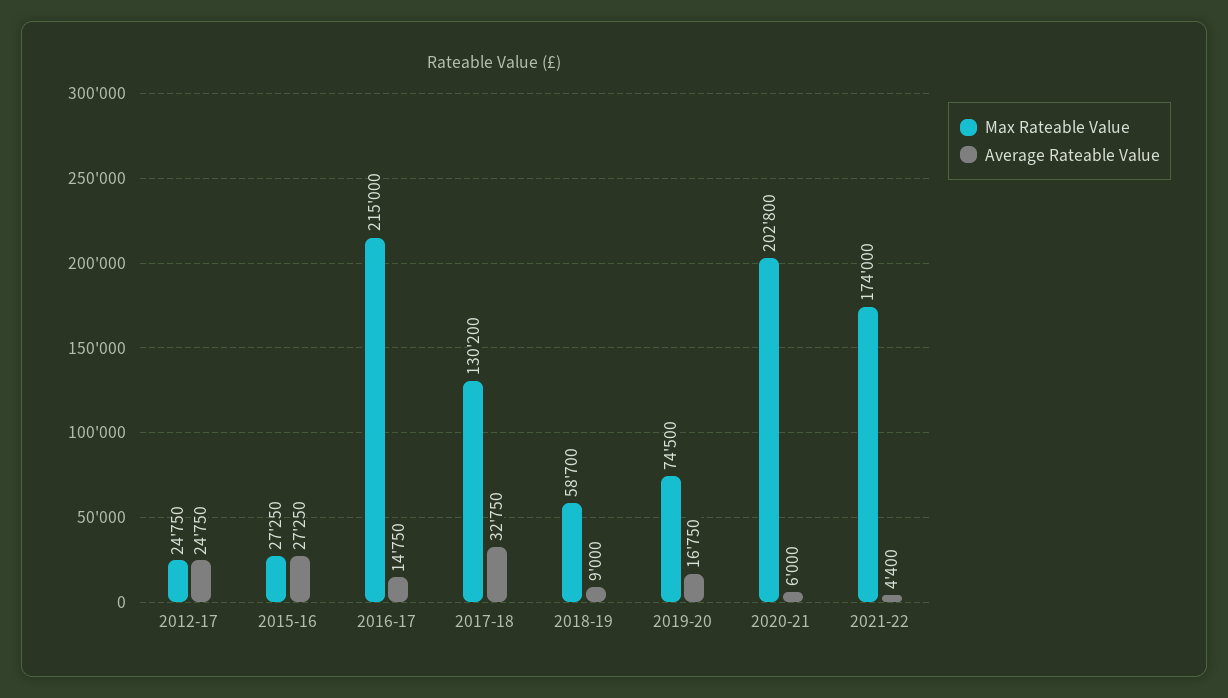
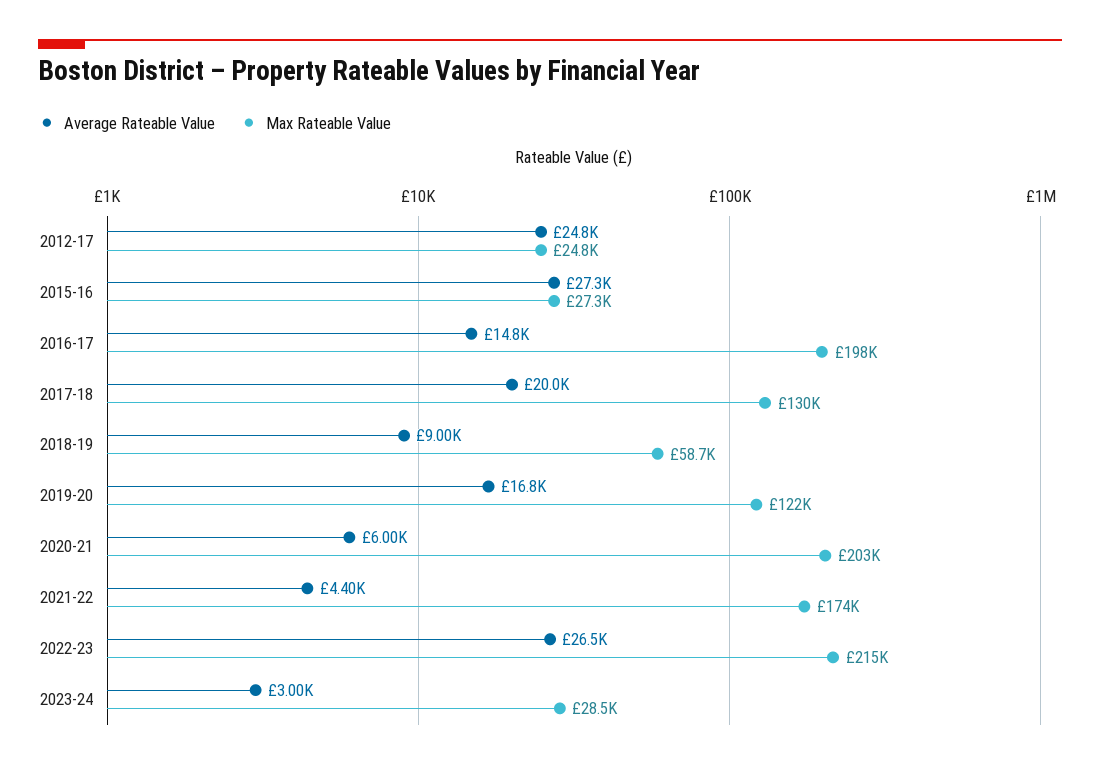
Max Rateable Value, 2016-17: 215000 -> 198000
Average Rateable Value, 2017-18: 32750 -> 20000
Max Rateable Value, 2019-20: 74500 -> 122000
Average Rateable Value, 2022-23: none -> 26500
Max Rateable Value, 2022-23: none -> 215000
Average Rateable Value, 2023-24: none -> 3000
Max Rateable Value, 2023-24: none -> 28500

